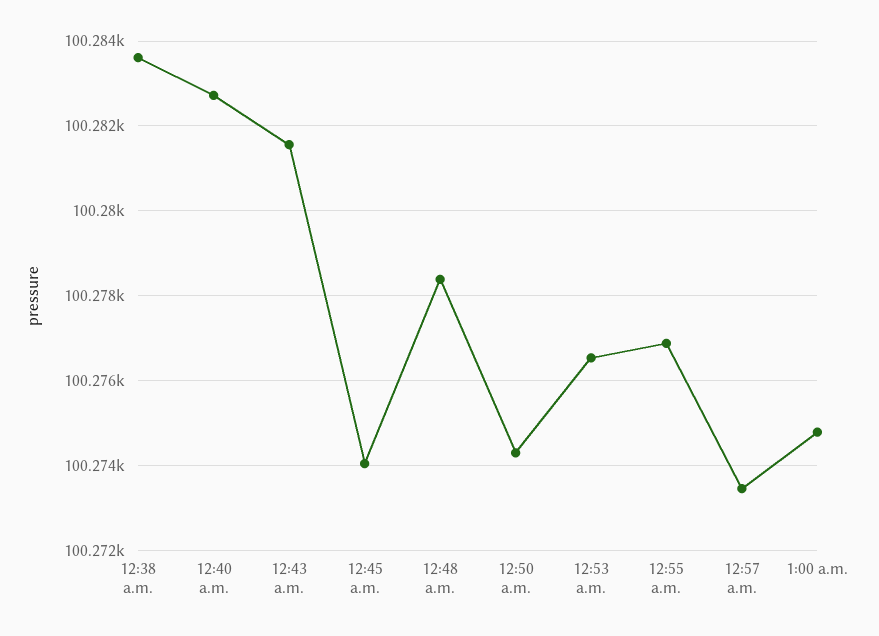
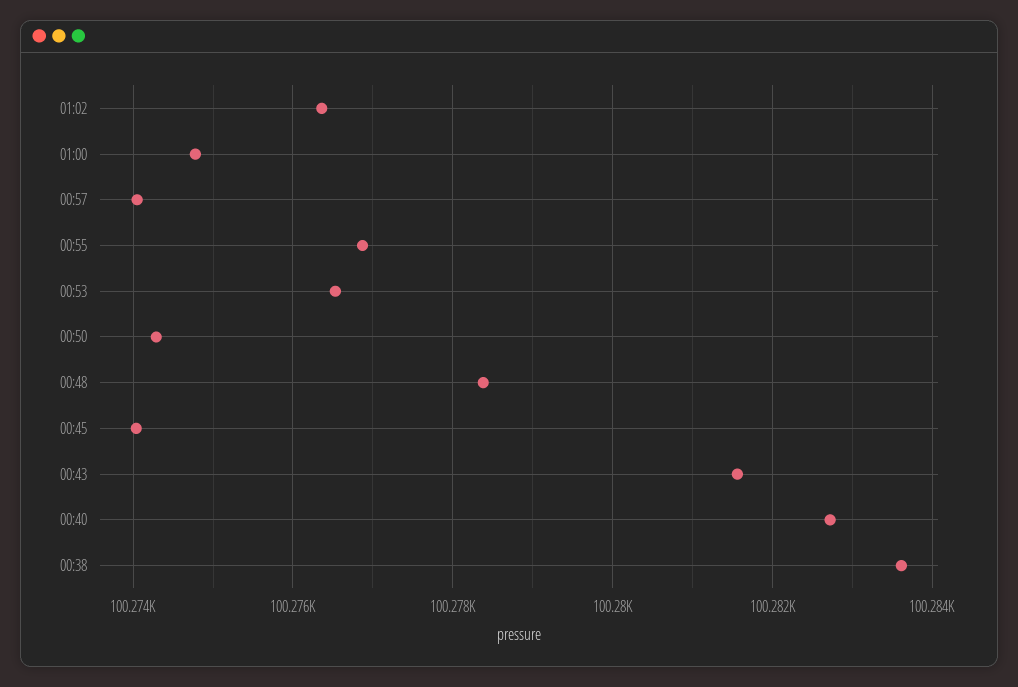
12:57 a.m.: 100273.4 -> 100274
01:02: none -> 100276.4

